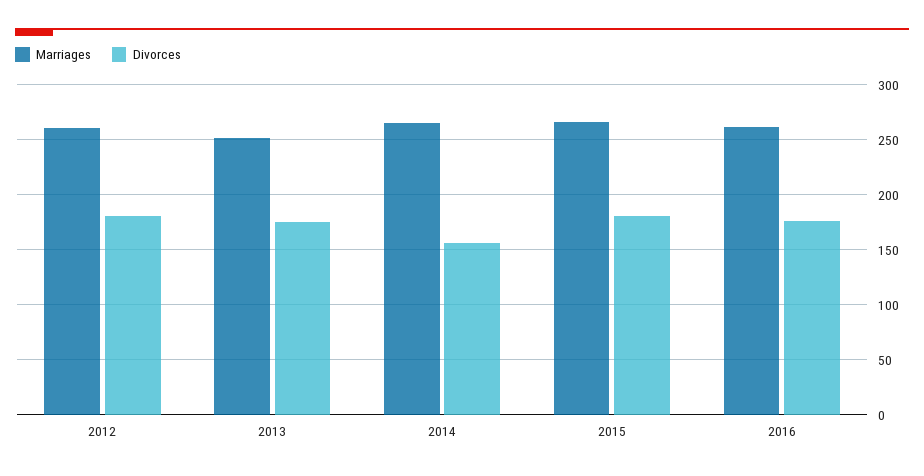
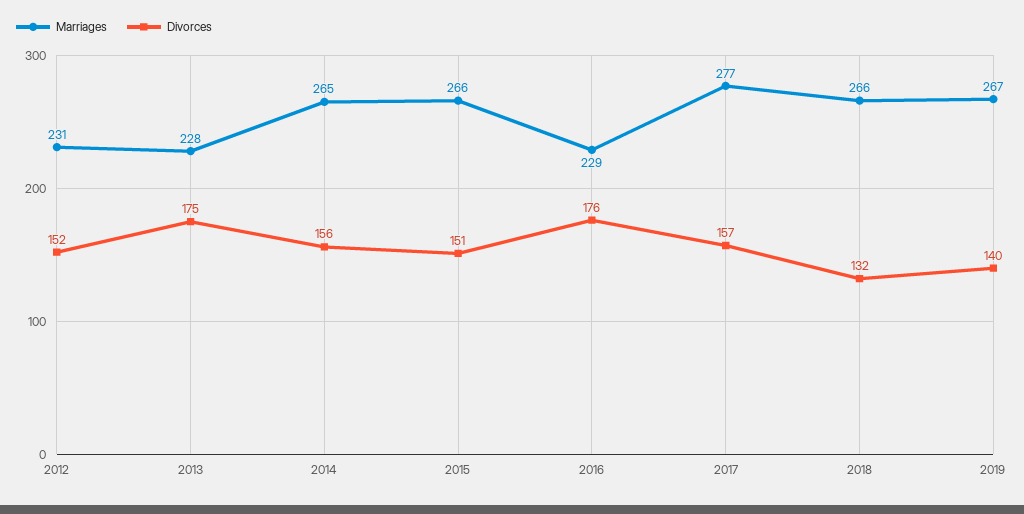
Marriages, 2012: 260 -> 231
Divorces, 2012: 180 -> 152
Marriages, 2013: 250 -> 228
Divorces, 2015: 180 -> 151
Marriages, 2016: 260 -> 229
Marriages, 2017: none -> 277
Divorces, 2017: none -> 157
Marriages, 2018: none -> 266
Divorces, 2018: none -> 132
Marriages, 2019: none -> 267
Divorces, 2019: none -> 140

